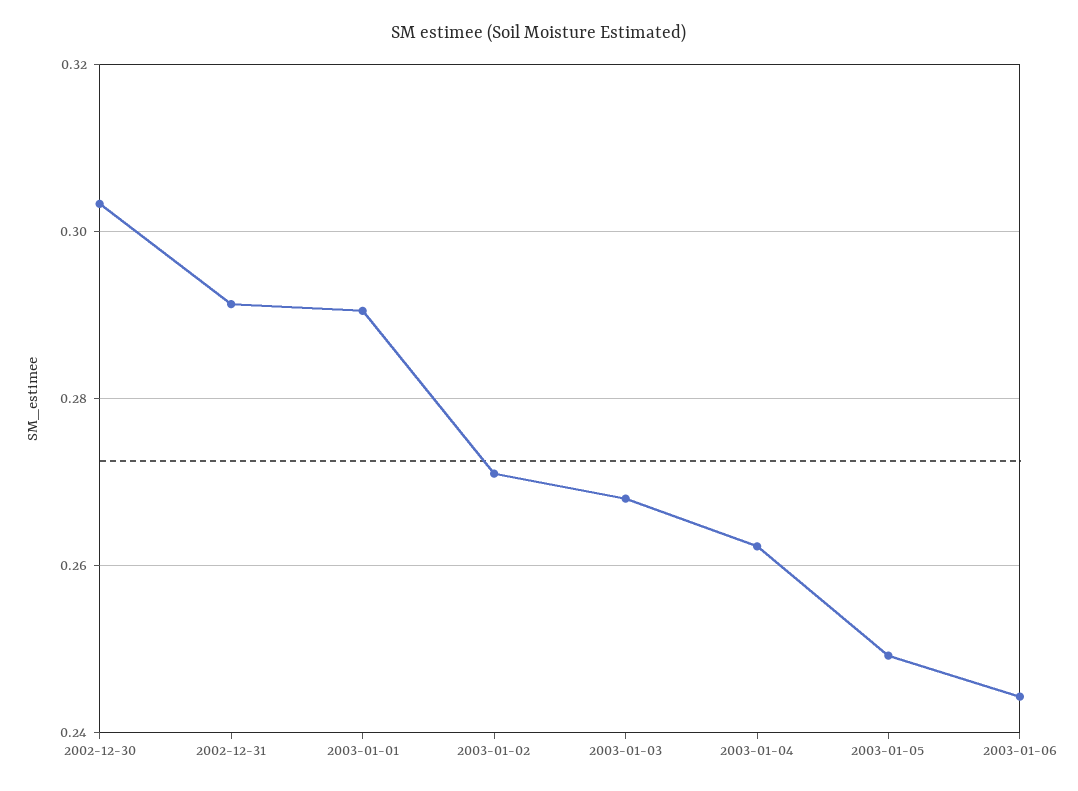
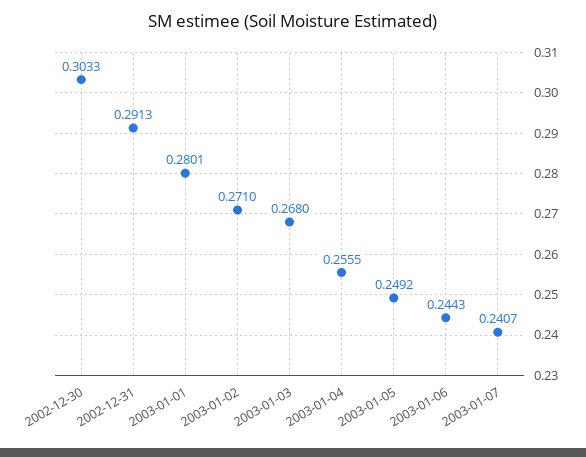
2003-01-01: 0.29 -> 0.2801
2003-01-04: 0.262 -> 0.2555
2003-01-07: none -> 0.2407

